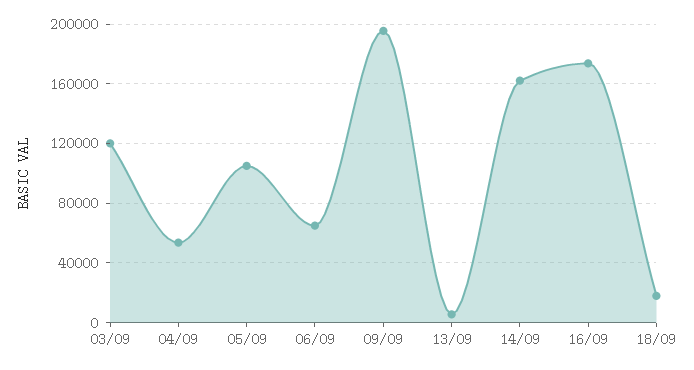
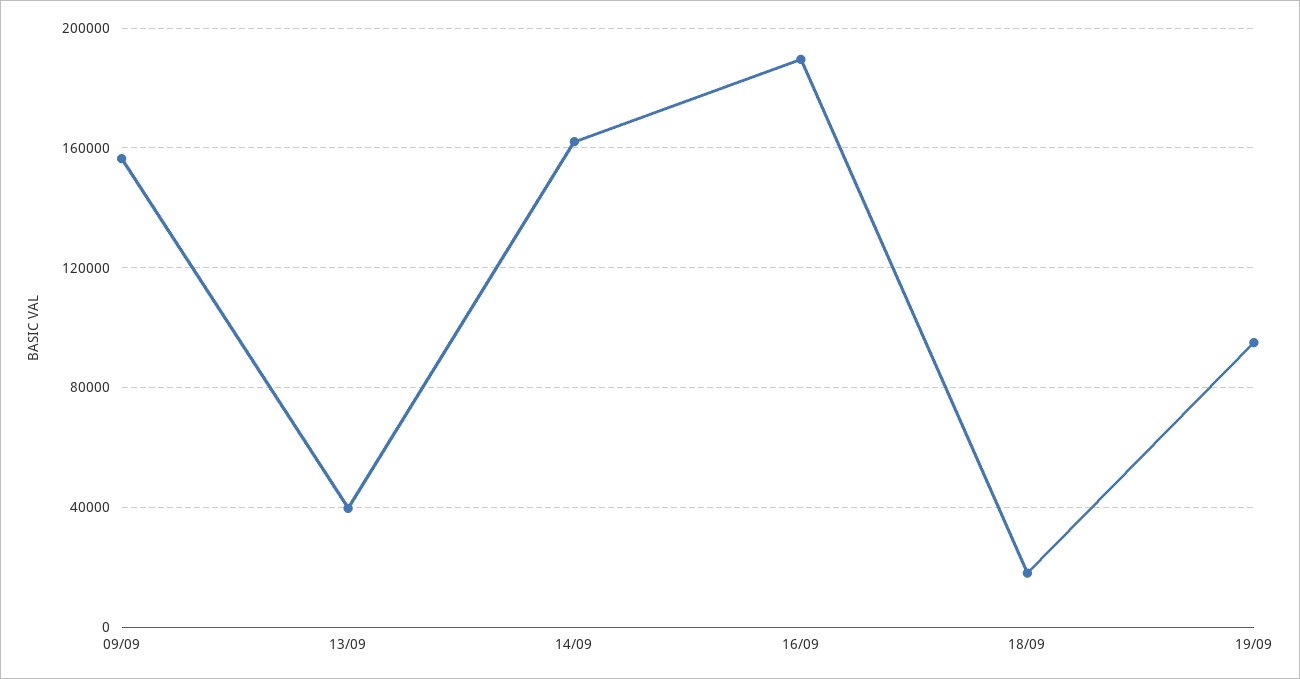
03/09: 120000 -> none
04/09: 55000 -> none
05/09: 105000 -> none
06/09: 65000 -> none
09/09: 195000 -> 155000
13/09: 5000 -> 40000
16/09: 175000 -> 190000
19/09: none -> 95000

